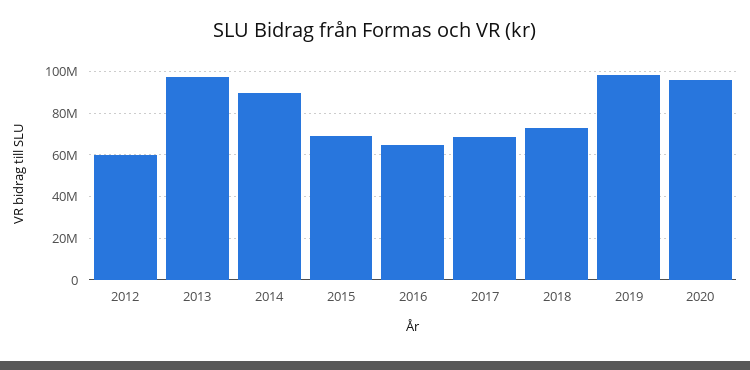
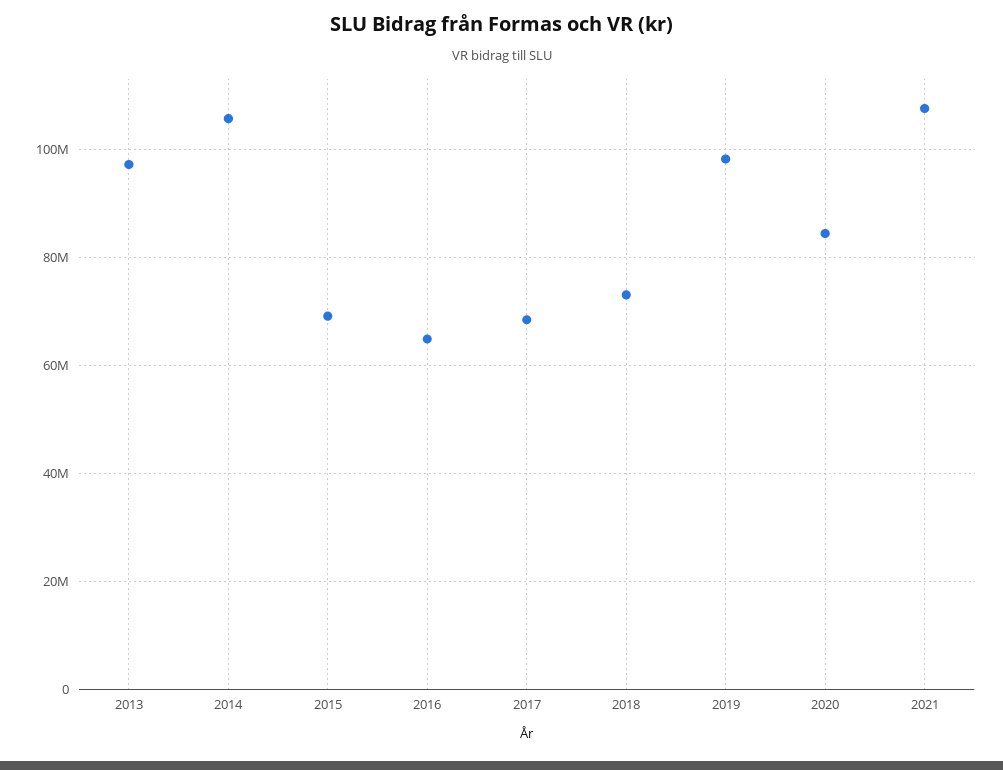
2012: 60000000 -> none
2014: 90000000 -> 106000000
2020: 95000000 -> 84000000
2021: none -> 108000000

